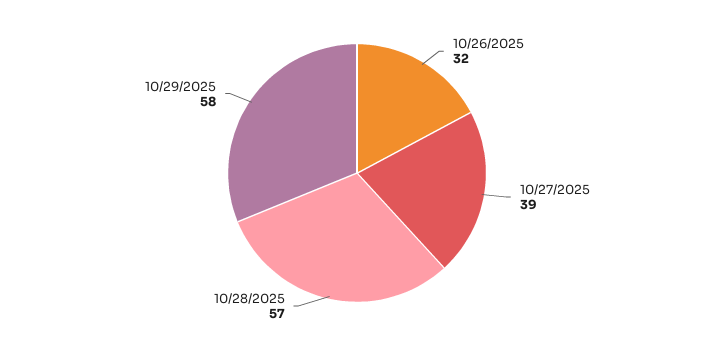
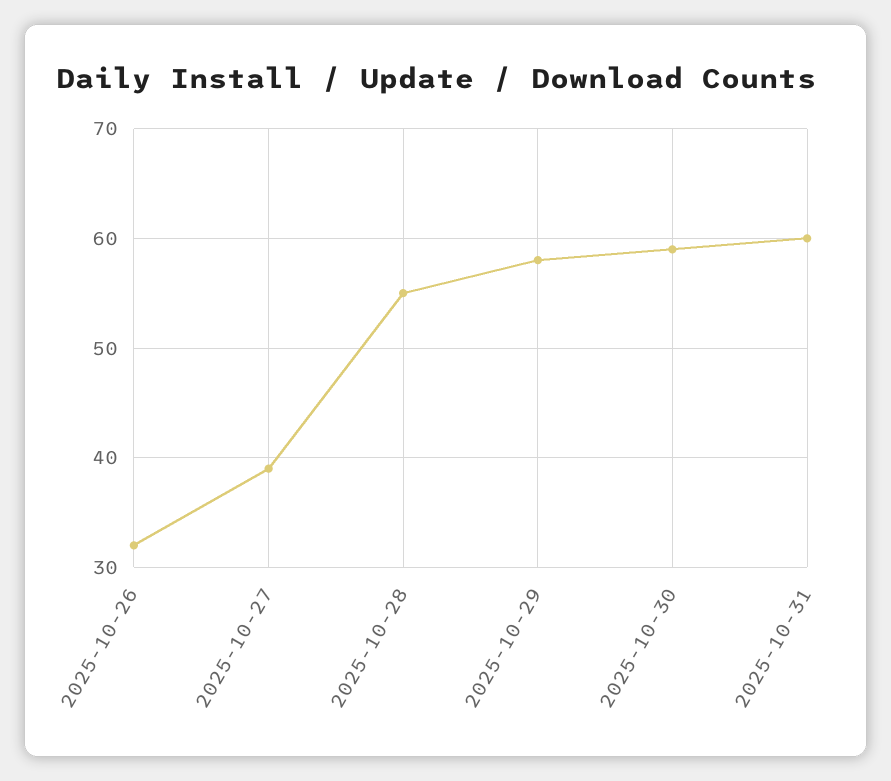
10/28/2025: 57 -> 55
2025-10-30: none -> 59
2025-10-31: none -> 60

